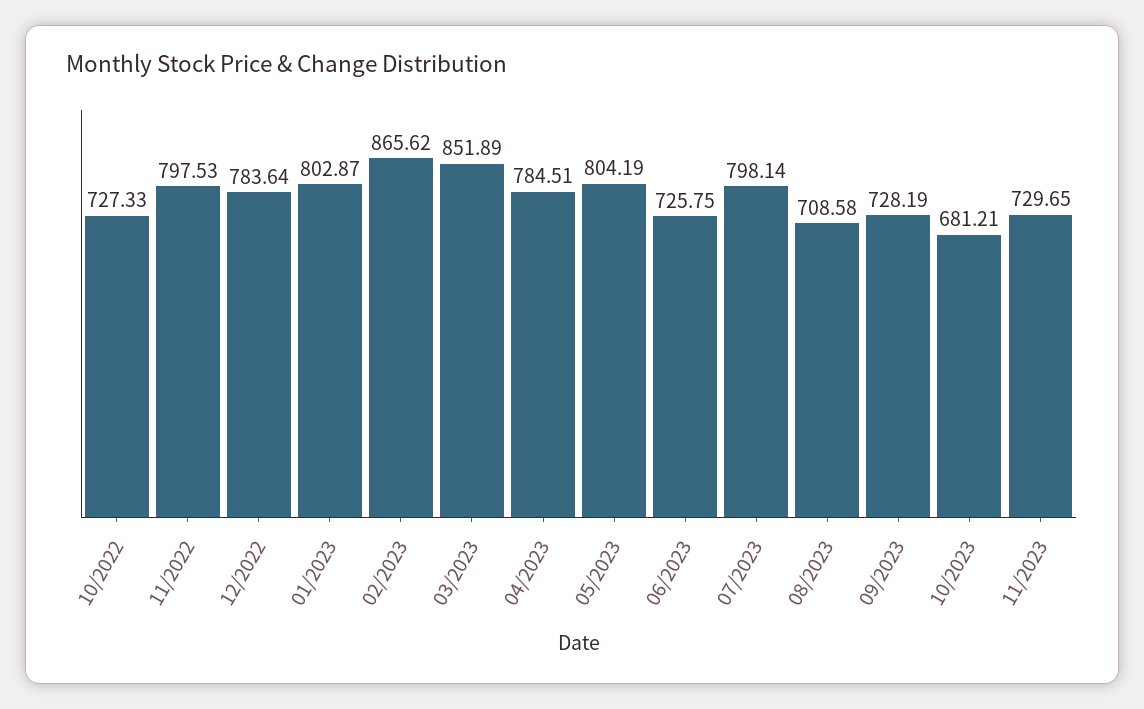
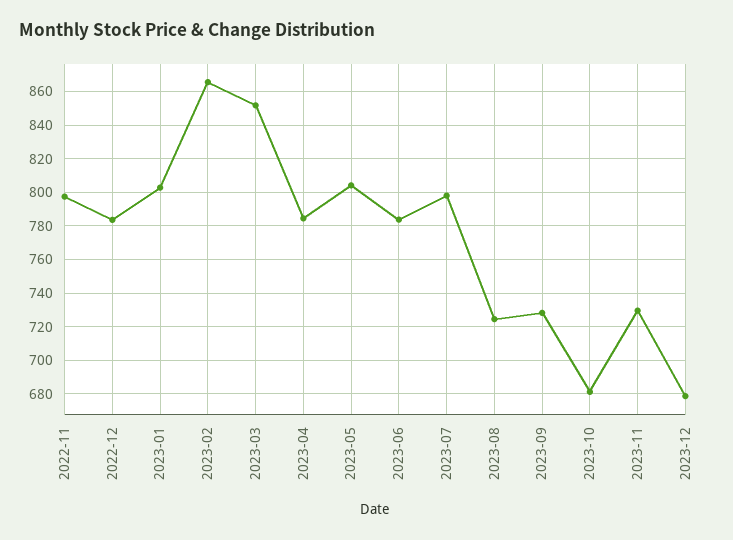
10/2022: 727.33 -> none
06/2023: 725.75 -> 785
08/2023: 708.58 -> 725
2023-12: none -> 680

